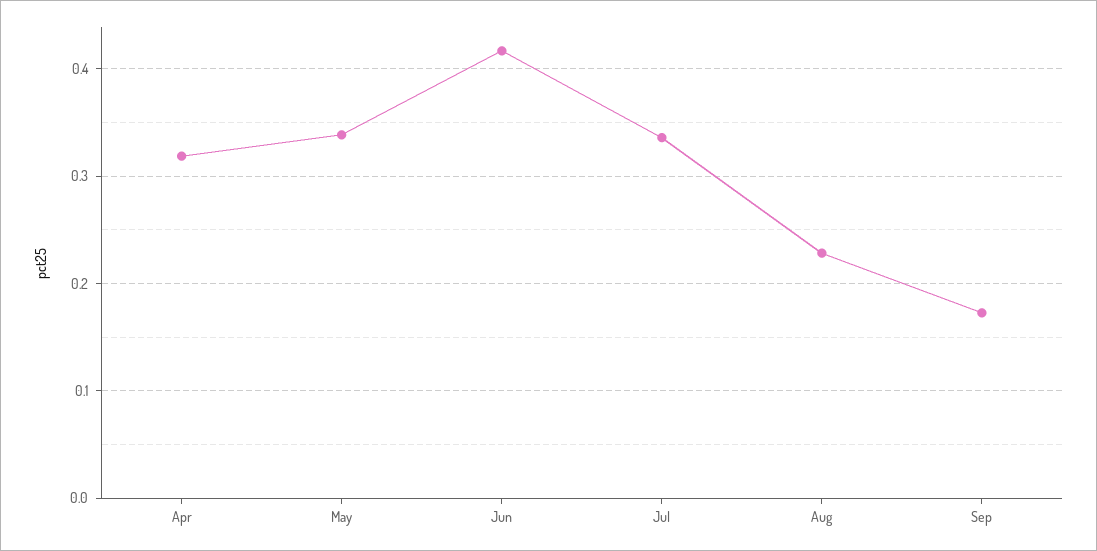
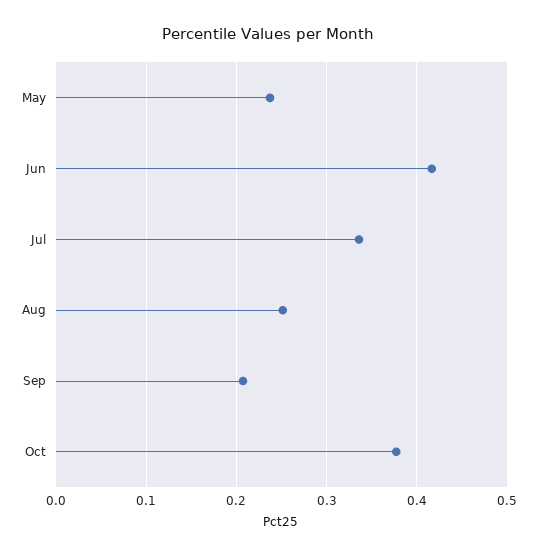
Apr: 0.32 -> none
May: 0.34 -> 0.24
Aug: 0.23 -> 0.25
Sep: 0.17 -> 0.21
Oct: none -> 0.38

